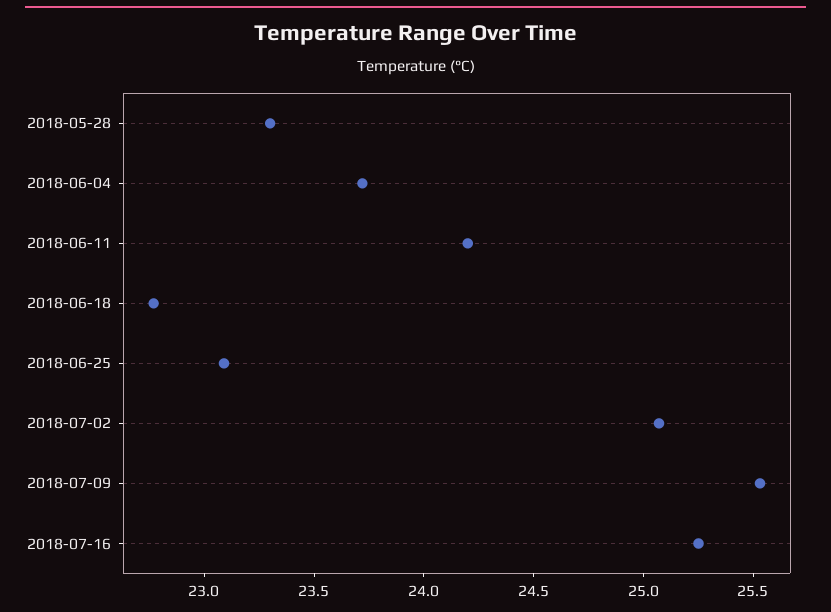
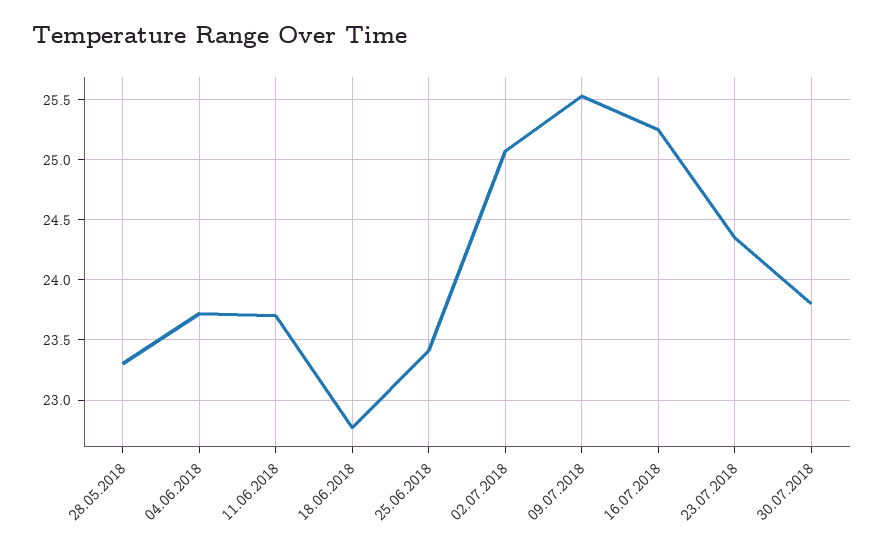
2018-06-11: 24.2 -> 23.7
2018-06-25: 23.1 -> 23.4
23.07.2018: none -> 24.35
30.07.2018: none -> 23.8

